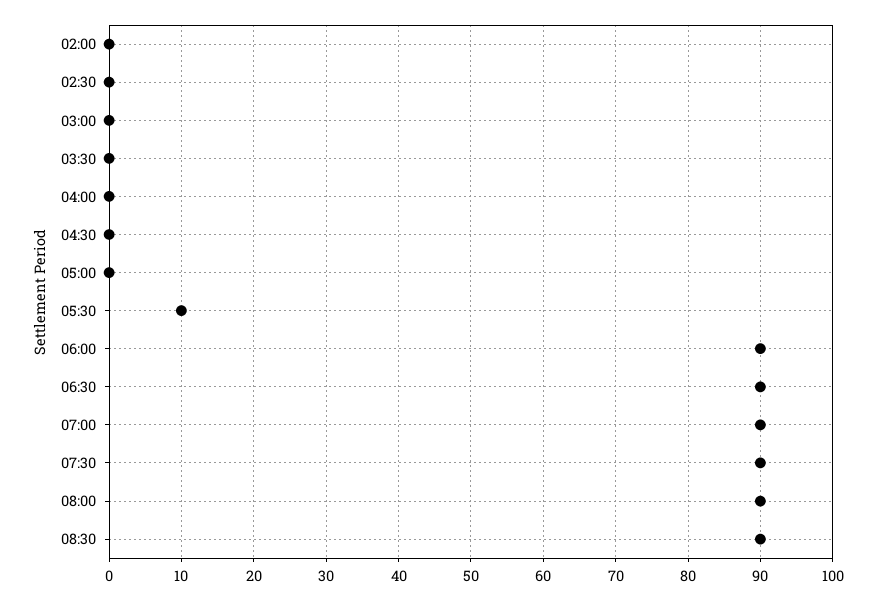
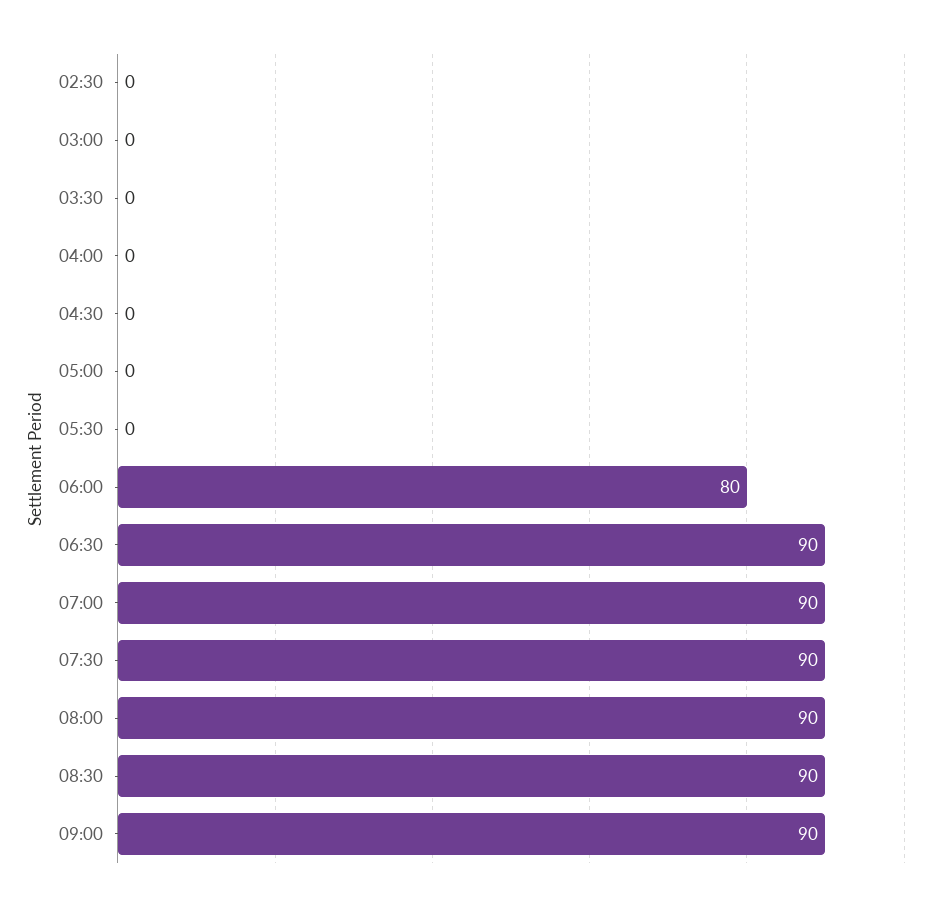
02:00: 0 -> none
05:30: 10 -> 0
06:00: 90 -> 80
09:00: none -> 90

